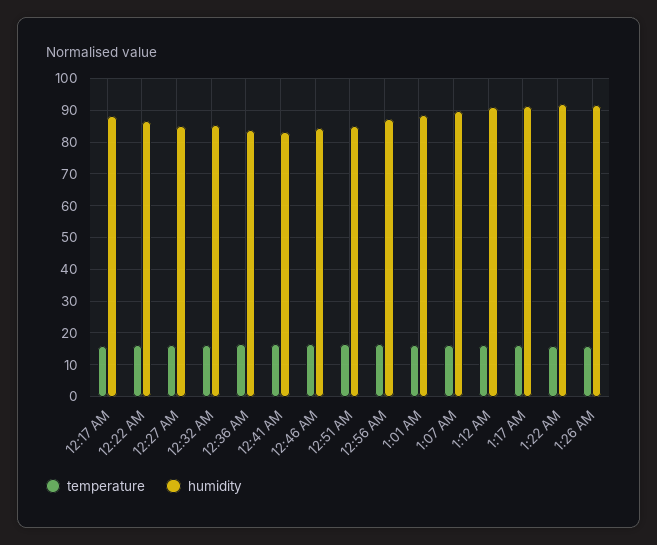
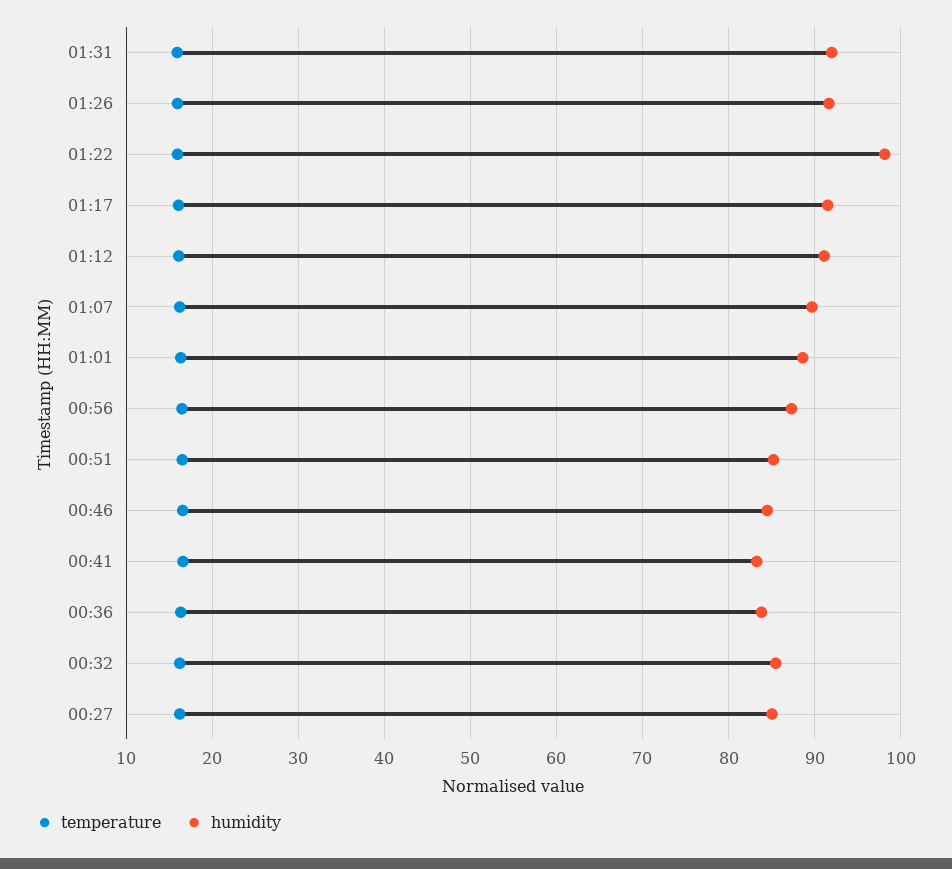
temperature, 12:17 AM: 16 -> none
humidity, 12:17 AM: 88 -> none
temperature, 12:22 AM: 16 -> none
humidity, 12:22 AM: 86 -> none
humidity, 1:22 AM: 92 -> 98
temperature, 01:31: none -> 16
humidity, 01:31: none -> 92

